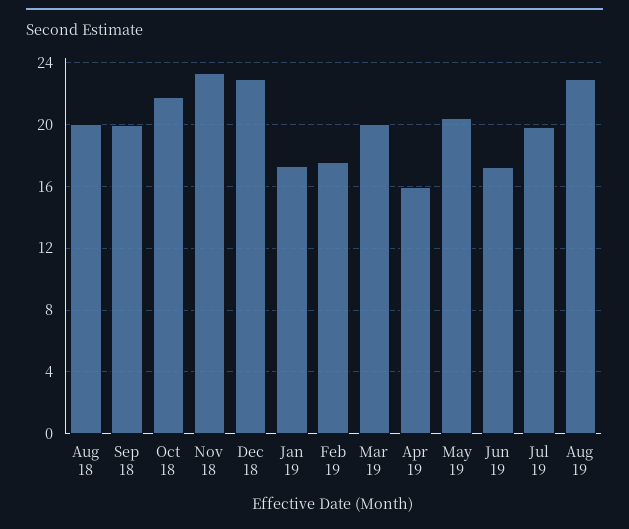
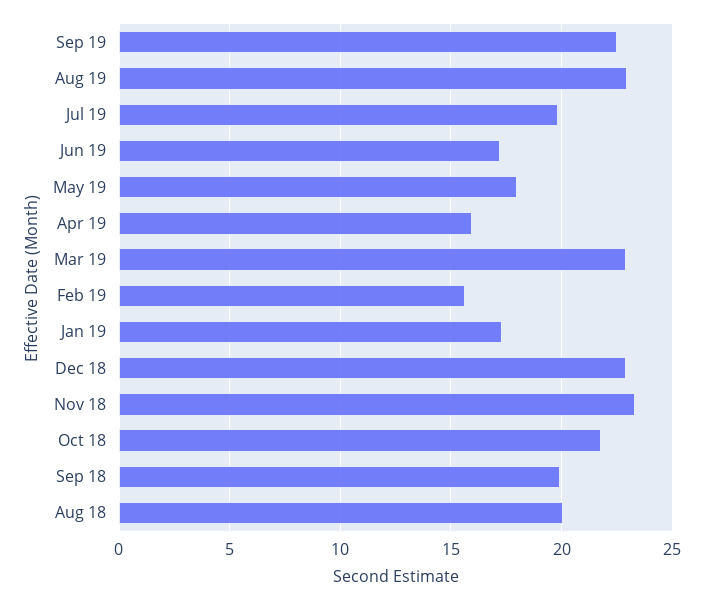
Feb 19: 17.5 -> 15.5
Mar 19: 20 -> 23
May 19: 20.5 -> 18
Sep 19: none -> 22.5

